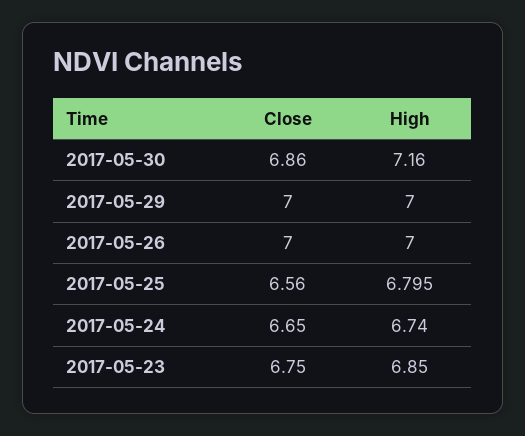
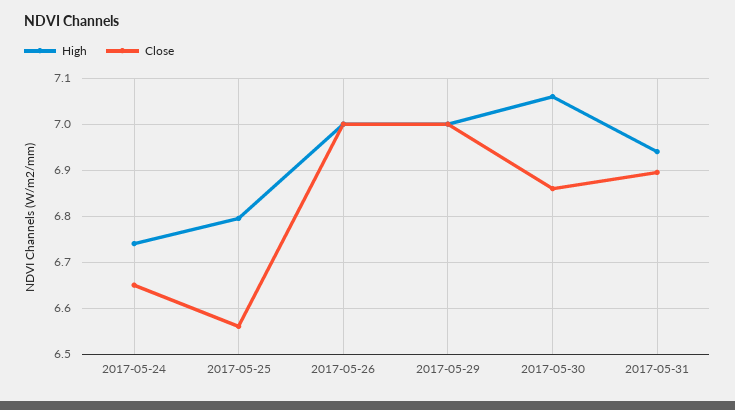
High, 2017-05-30: 7.16 -> 7.06
Close, 2017-05-23: 6.75 -> none
High, 2017-05-23: 6.85 -> none
High, 2017-05-31: none -> 6.94
Close, 2017-05-31: none -> 6.9

